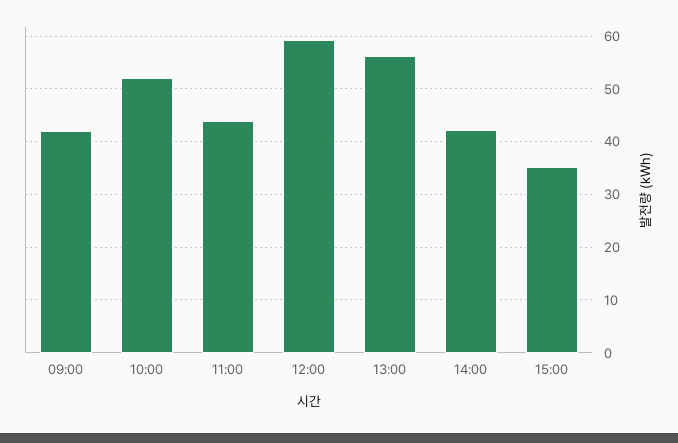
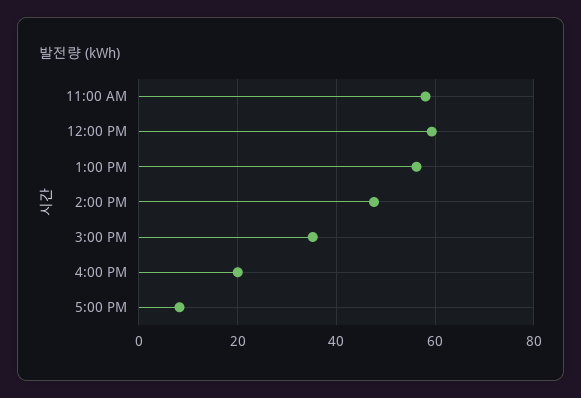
09:00: 42 -> none
10:00: 52 -> none
11:00: 44 -> 58
14:00: 42 -> 48
4:00 PM: none -> 20
5:00 PM: none -> 8

